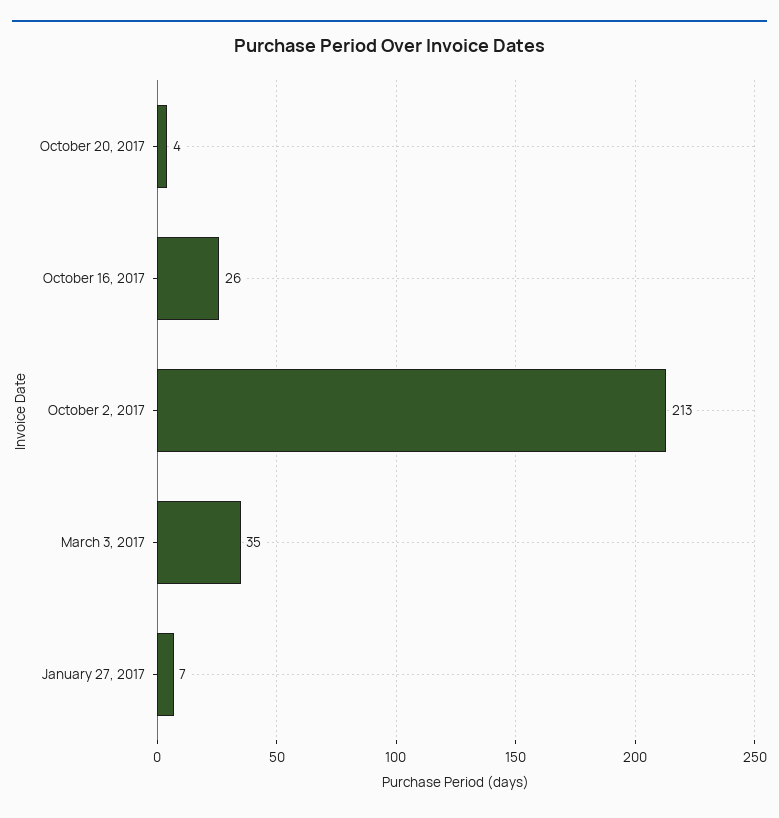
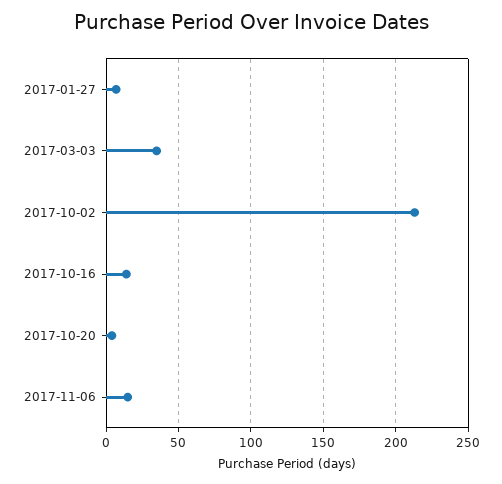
October 16, 2017: 26 -> 15
2017-11-06: none -> 15

